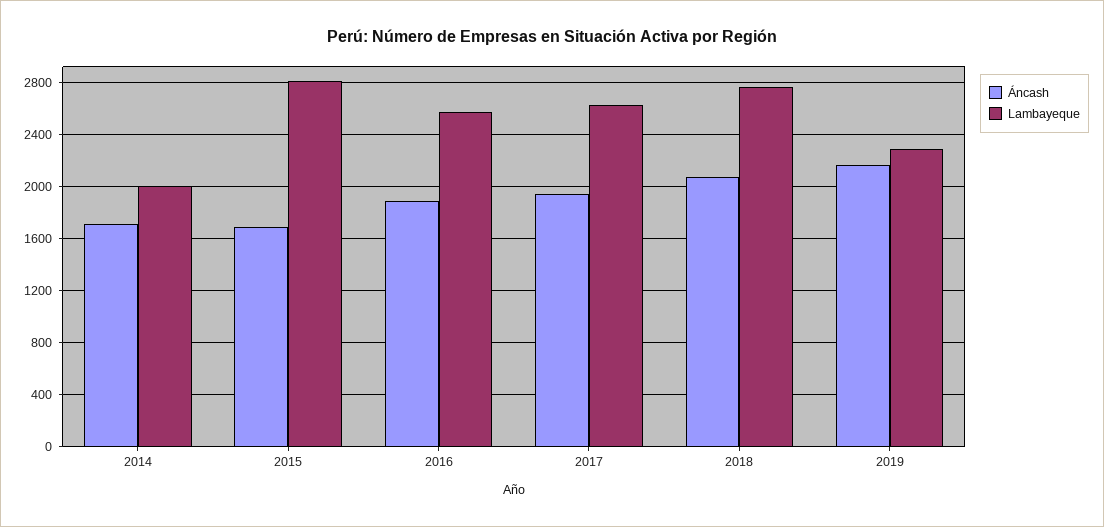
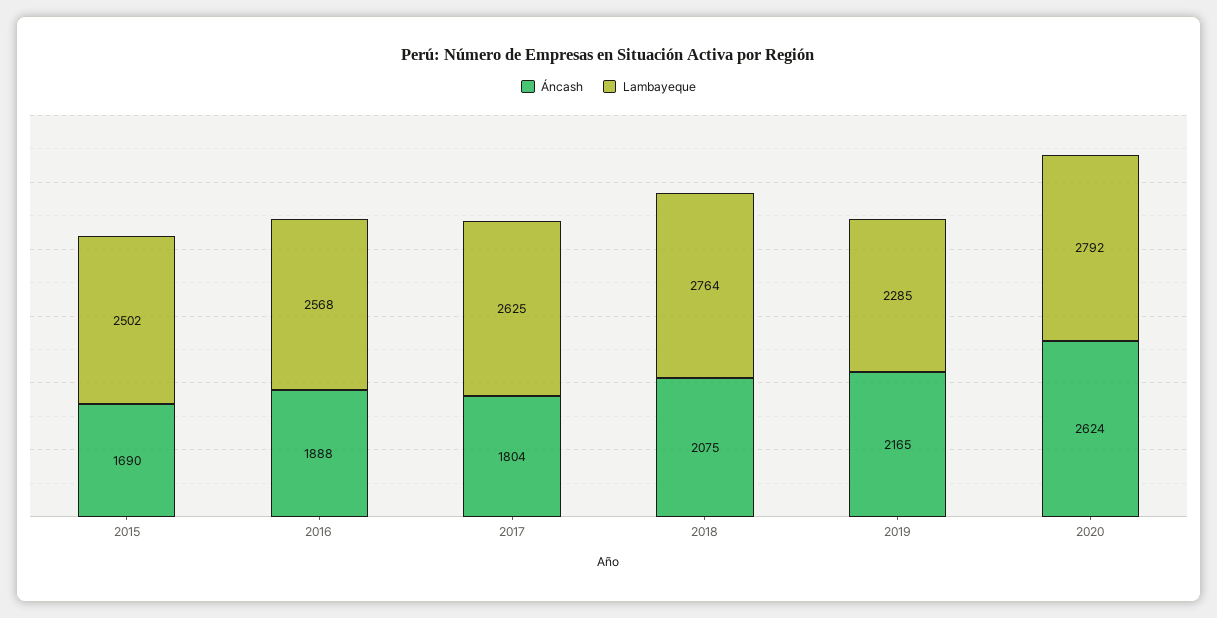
Áncash, 2014: 1700 -> none
Lambayeque, 2014: 2000 -> none
Lambayeque, 2015: 2800 -> 2502
Áncash, 2017: 1950 -> 1804
Áncash, 2020: none -> 2624
Lambayeque, 2020: none -> 2792

